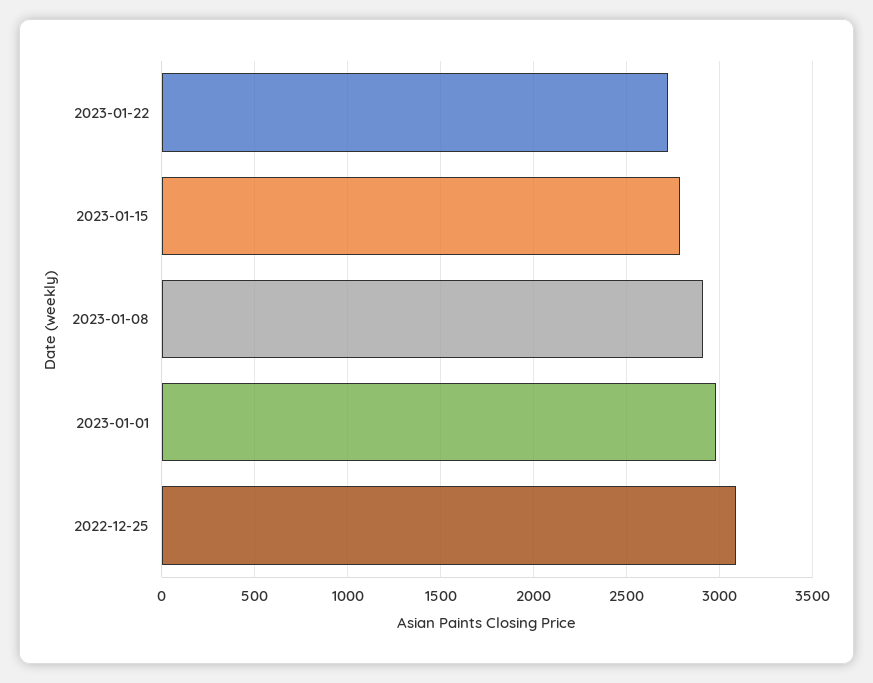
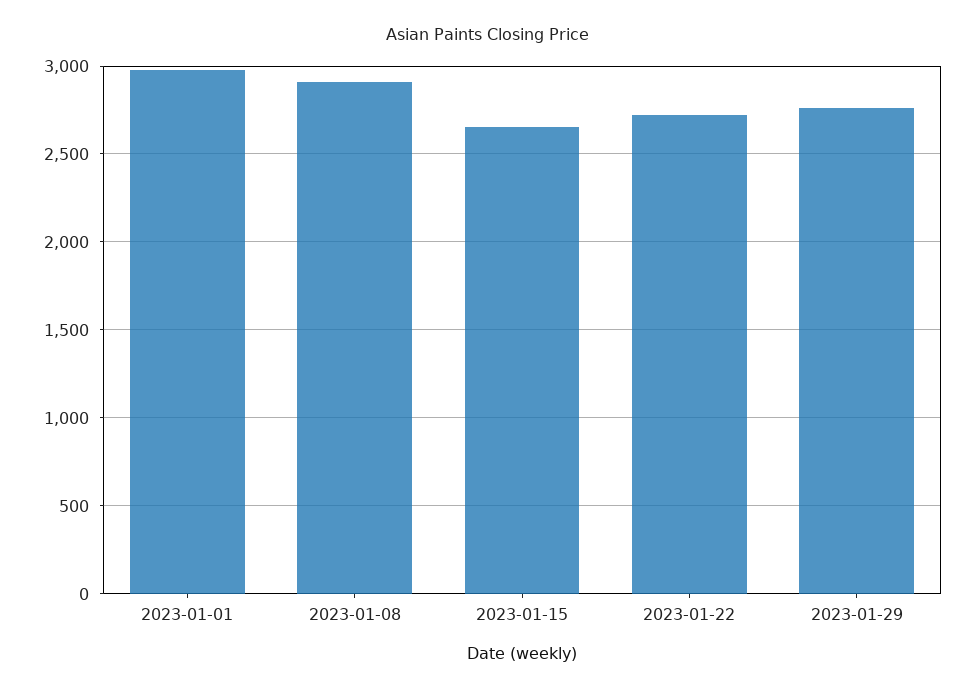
2023-01-15: 2800 -> 2650
2022-12-25: 3100 -> none
2023-01-29: none -> 2750

